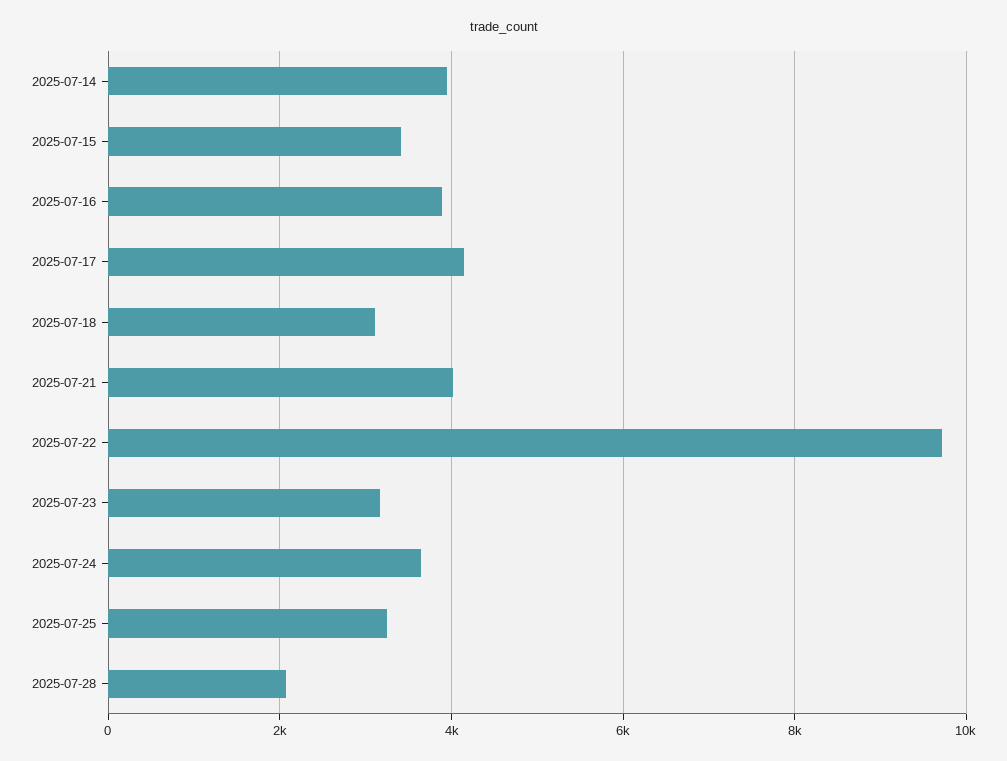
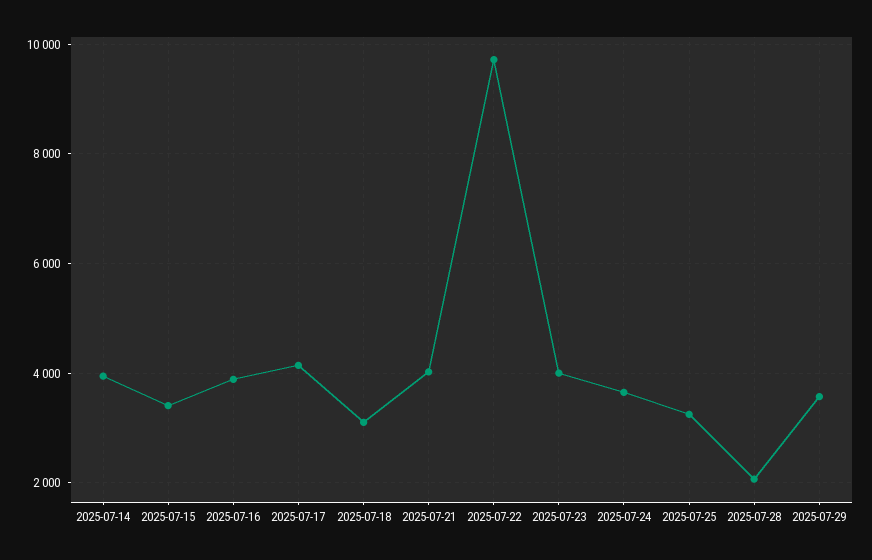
2025-07-23: 3200 -> 4000
2025-07-29: none -> 3600

